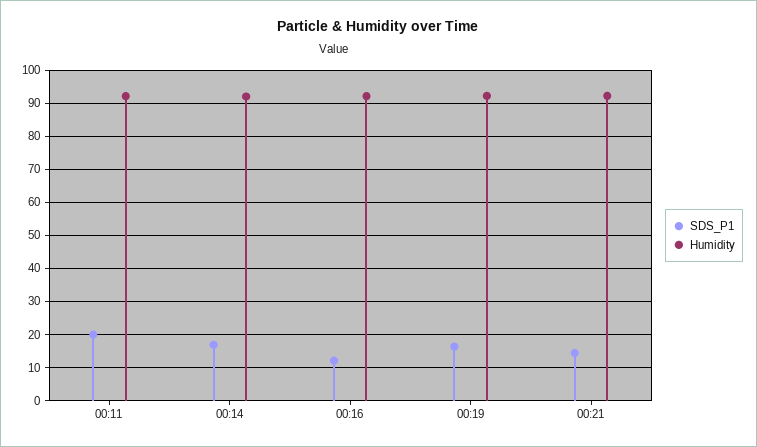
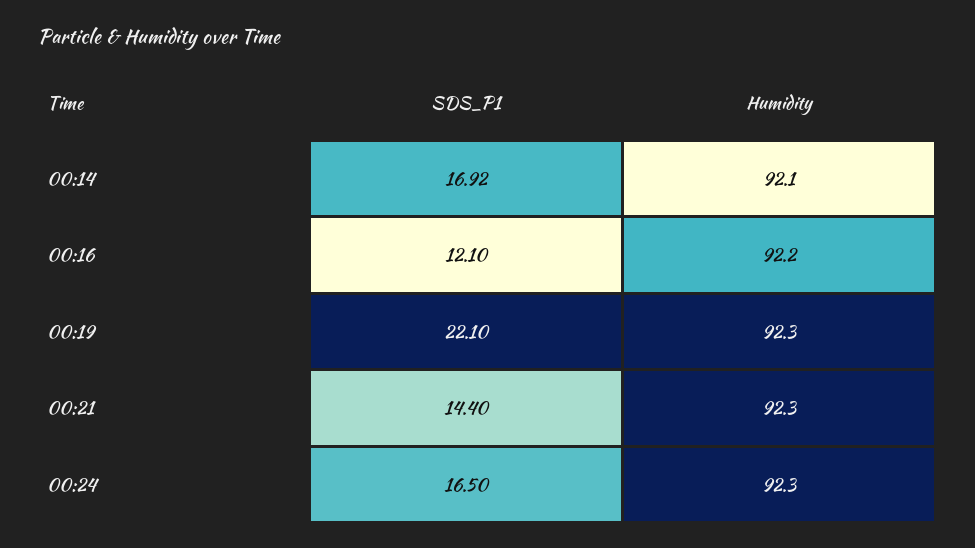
SDS_P1, 00:11: 20 -> none
Humidity, 00:11: 92 -> none
SDS_P1, 00:19: 16 -> 22.1
SDS_P1, 00:24: none -> 16.5
Humidity, 00:24: none -> 92.3

